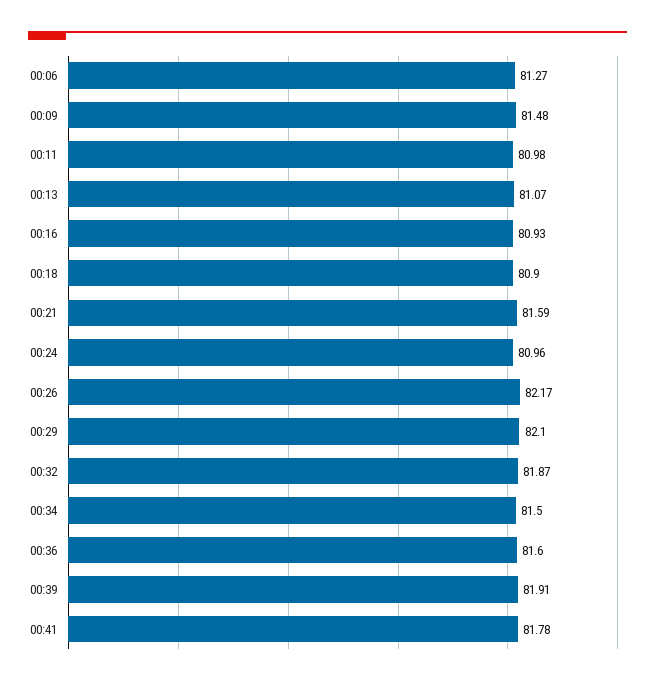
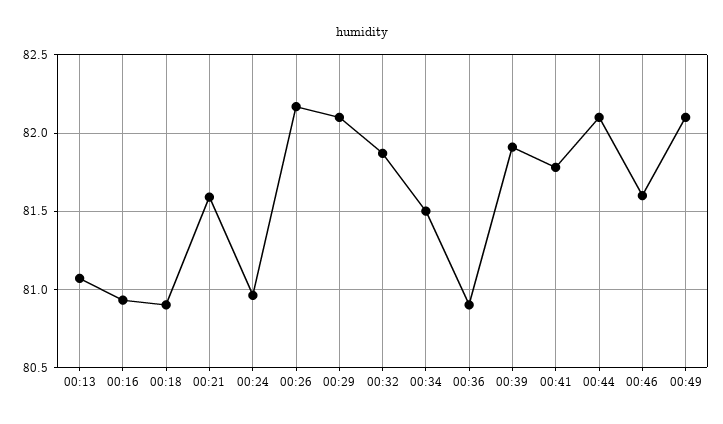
00:06: 81.27 -> none
00:09: 81.48 -> none
00:11: 80.98 -> none
00:36: 81.6 -> 80.9
00:44: none -> 82.1
00:46: none -> 81.6
00:49: none -> 82.1

